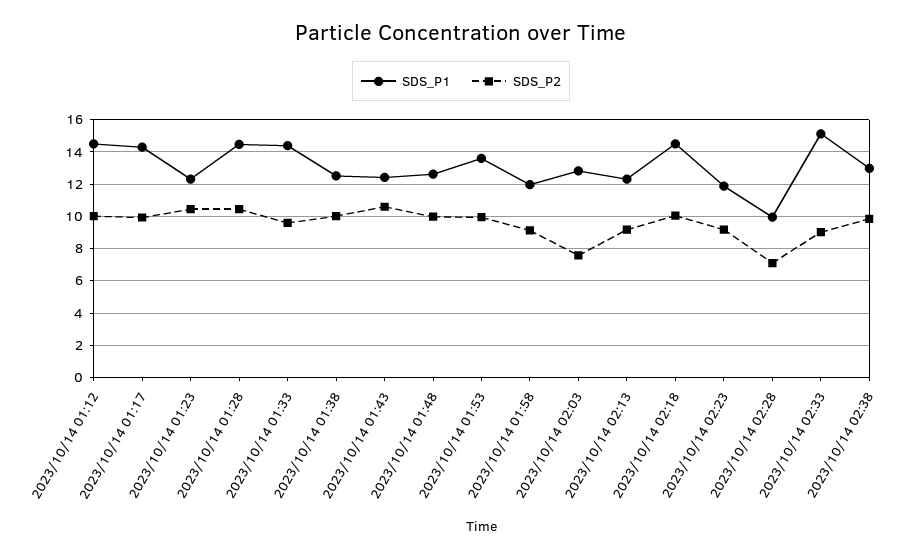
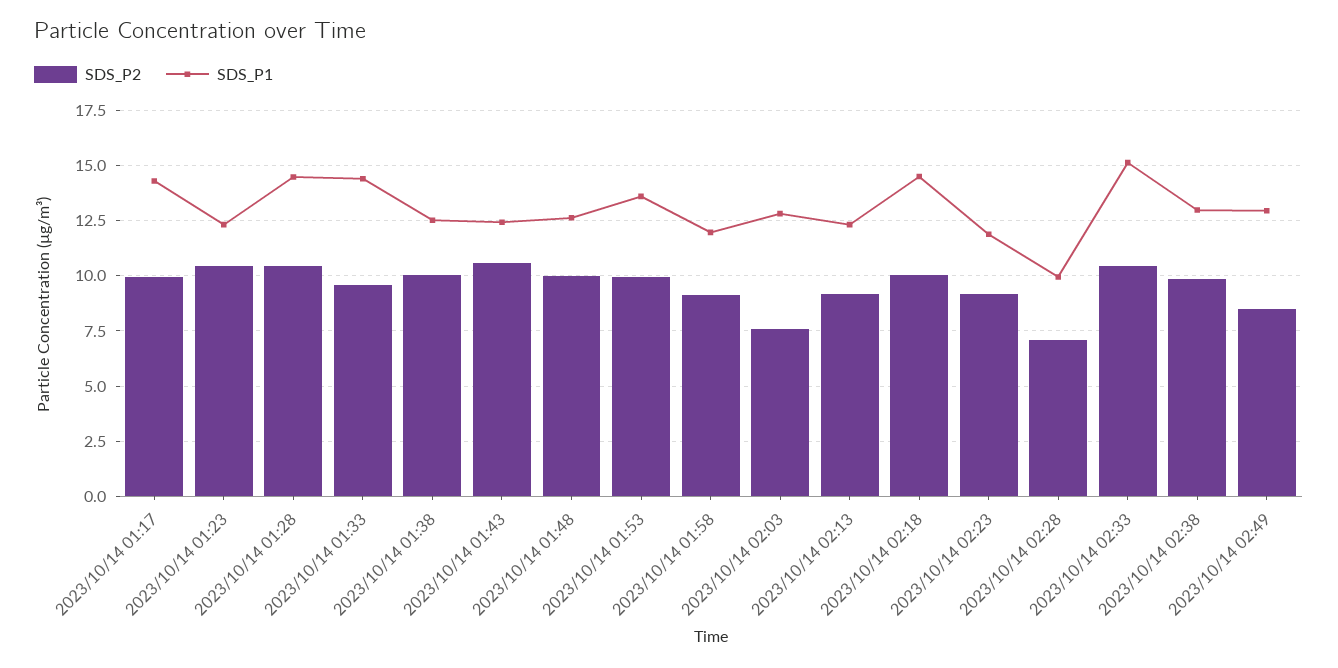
SDS_P1, 2023/10/14 01:12: 14.5 -> none
SDS_P2, 2023/10/14 01:12: 10 -> none
SDS_P2, 2023/10/14 02:33: 9 -> 10.5
SDS_P2, 2023/10/14 02:49: none -> 8.5
SDS_P1, 2023/10/14 02:49: none -> 13

